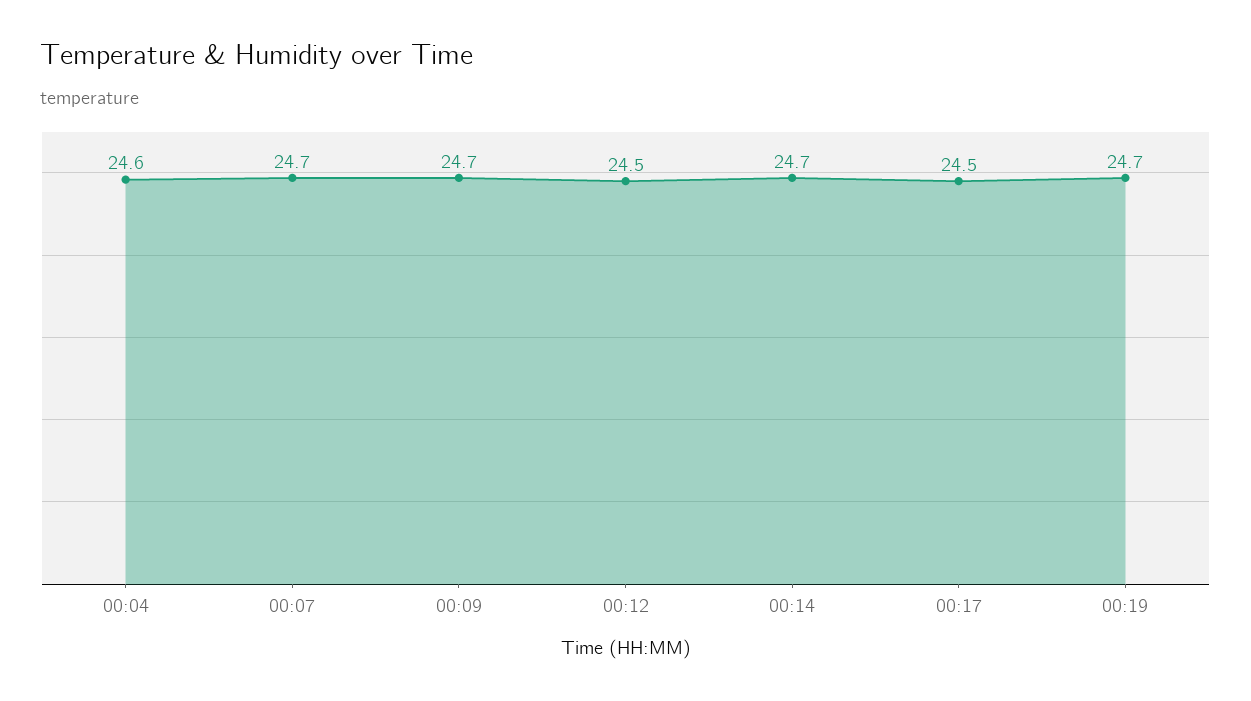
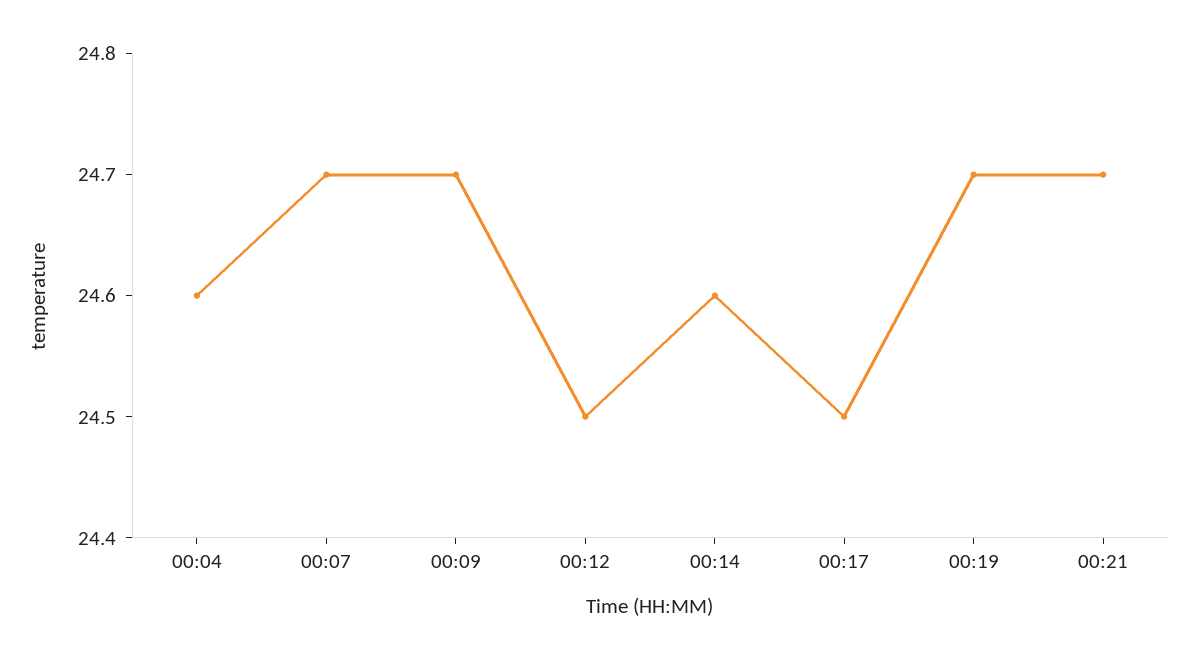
00:14: 24.7 -> 24.6
00:21: none -> 24.7

